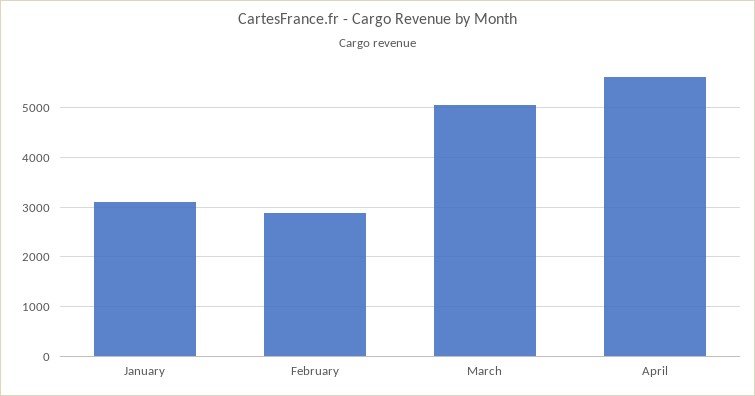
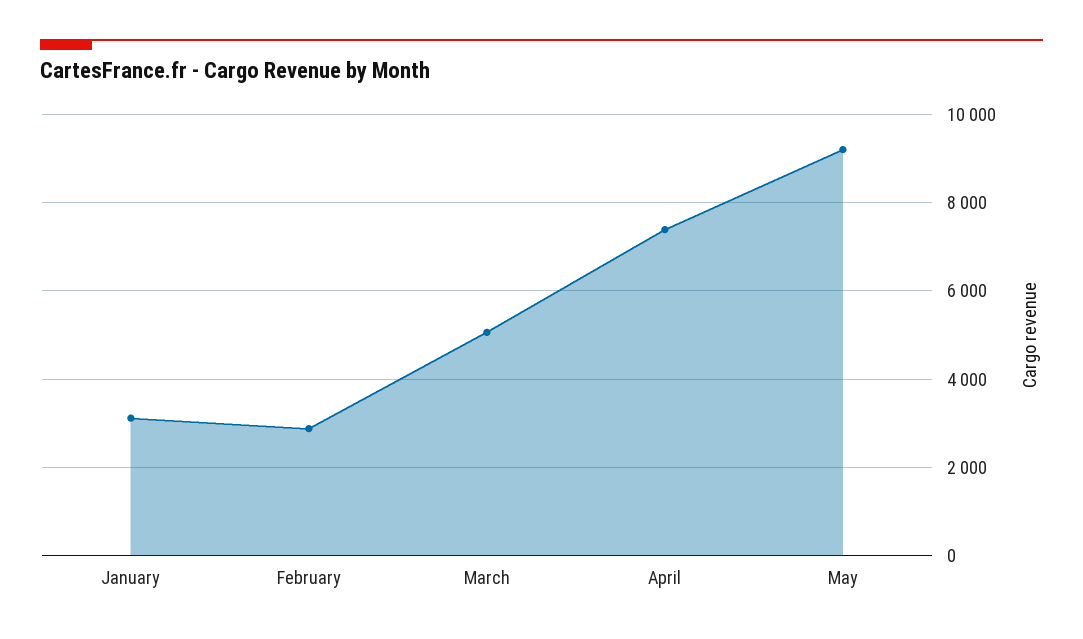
April: 5600 -> 7400
May: none -> 9200

